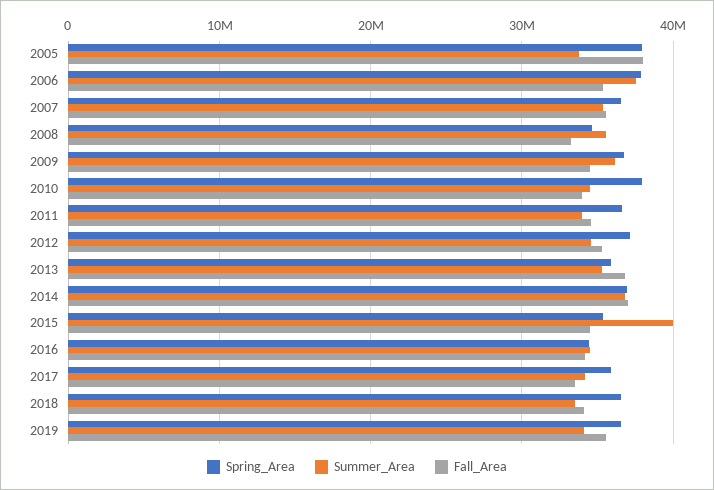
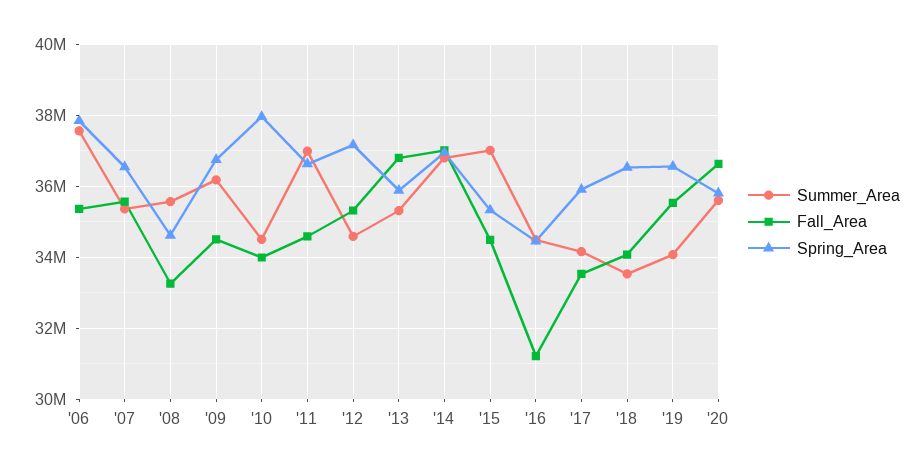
Spring_Area, 2005: 38000000 -> none
Summer_Area, 2005: 34000000 -> none
Fall_Area, 2005: 38000000 -> none
Summer_Area, 2011: 34000000 -> 37000000
Summer_Area, 2015: 40000000 -> 37000000
Fall_Area, 2016: 34000000 -> 31200000
Summer_Area, '20: none -> 35600000
Fall_Area, '20: none -> 36600000
Spring_Area, '20: none -> 35800000

